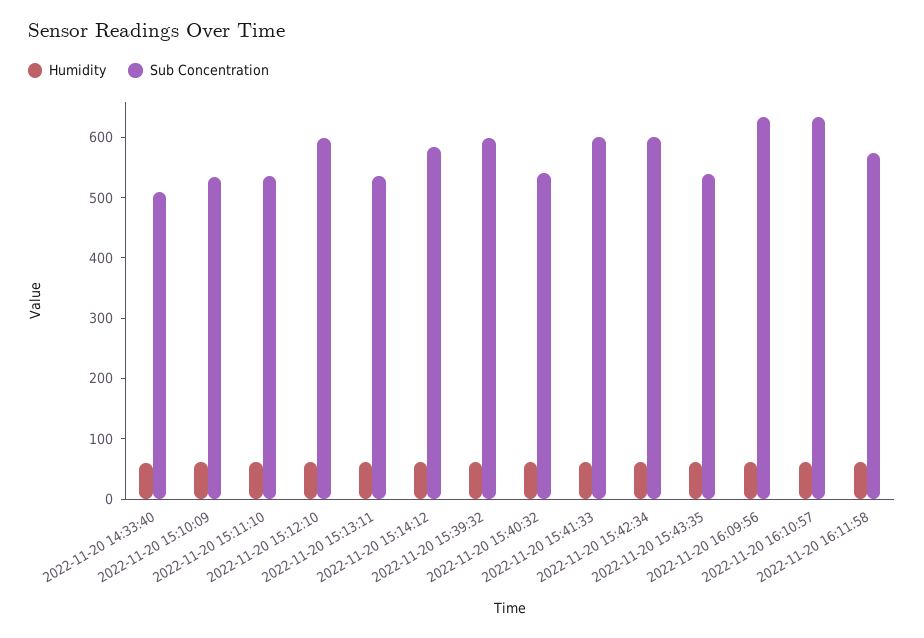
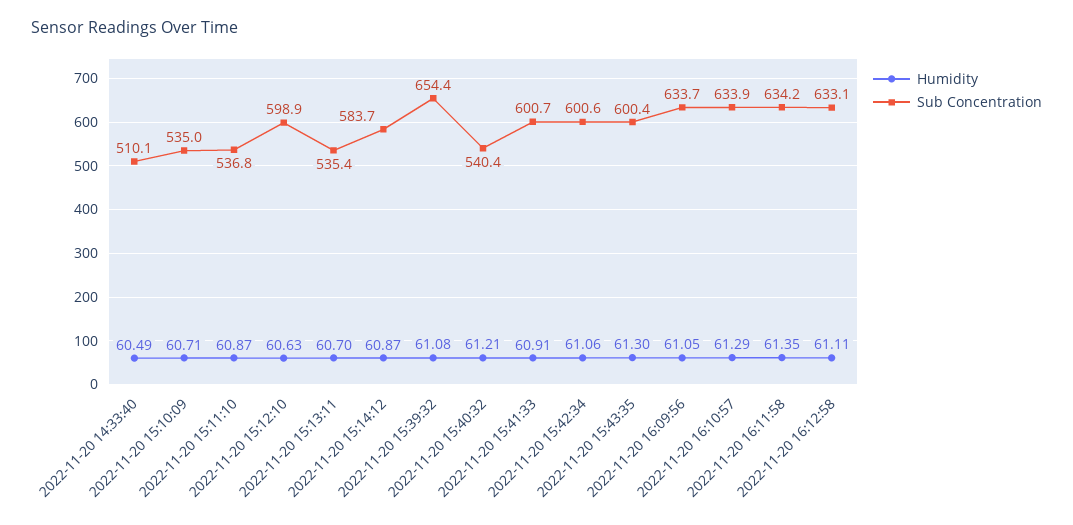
Sub Concentration, 2022-11-20 15:39:32: 600 -> 654.4
Sub Concentration, 2022-11-20 15:43:35: 540 -> 600.4
Sub Concentration, 2022-11-20 16:11:58: 580 -> 634.2
Humidity, 2022-11-20 16:12:58: none -> 61.11
Sub Concentration, 2022-11-20 16:12:58: none -> 633.1

